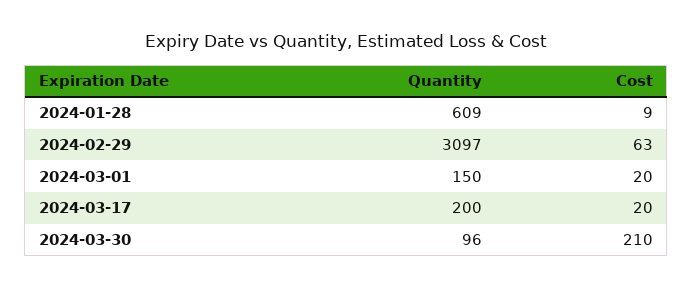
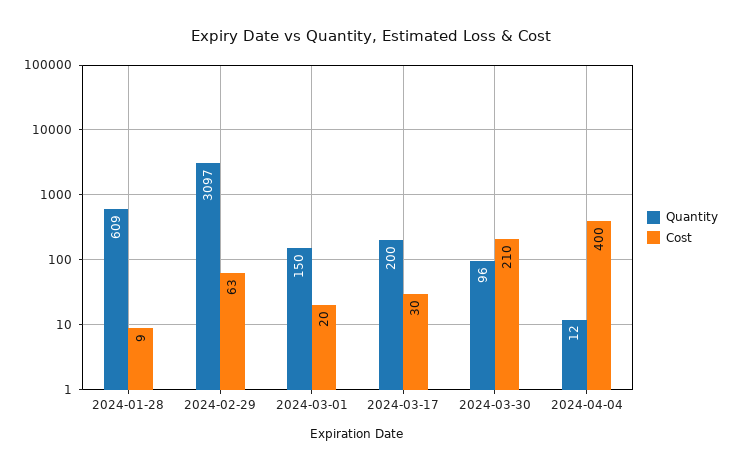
Cost, 2024-03-17: 20 -> 30
Quantity, 2024-04-04: none -> 12
Cost, 2024-04-04: none -> 400

